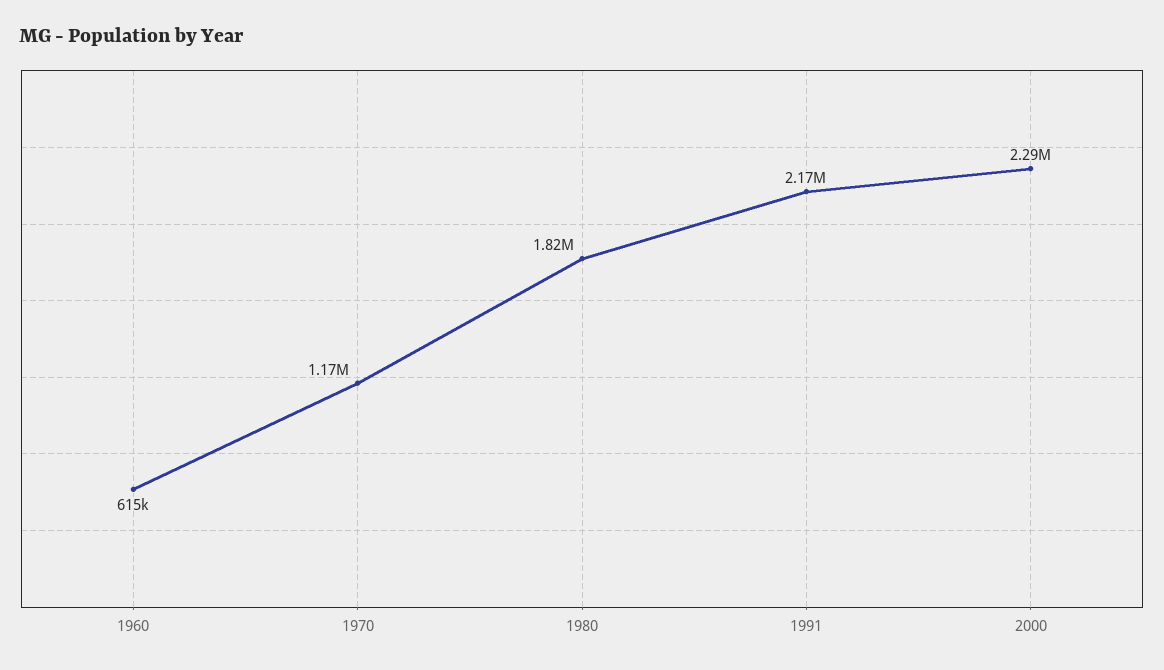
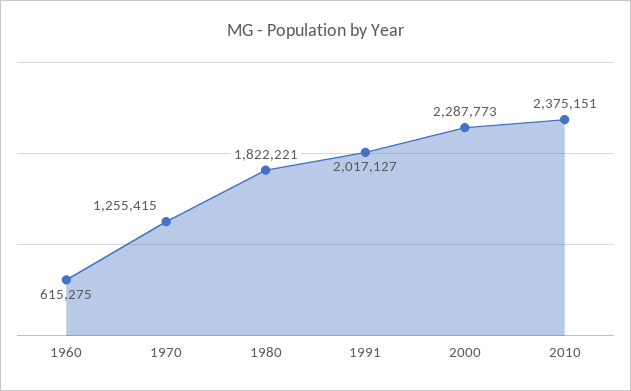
1970: 1170000 -> 1255415
1991: 2170000 -> 2017127
2010: none -> 2375151

